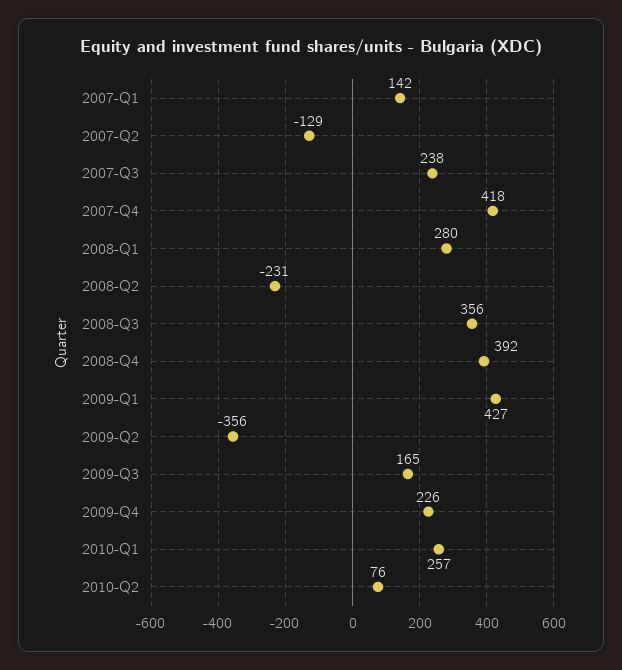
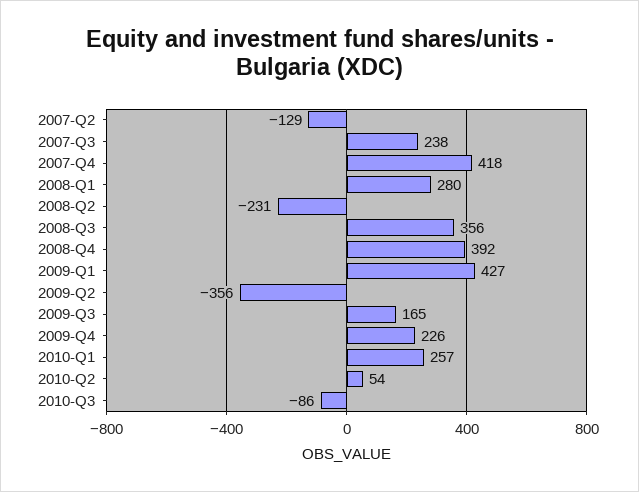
2007-Q1: 142 -> none
2010-Q2: 76 -> 54
2010-Q3: none -> -86

